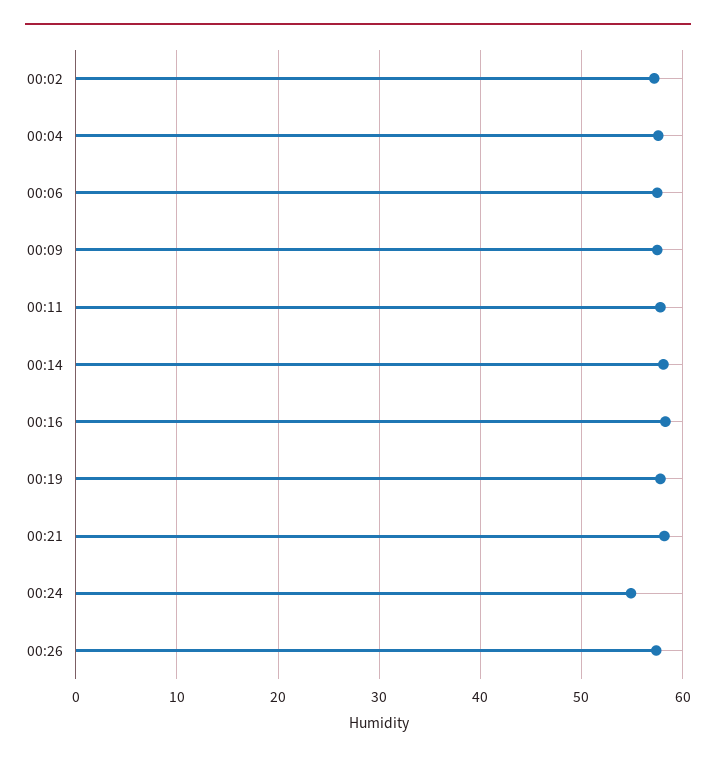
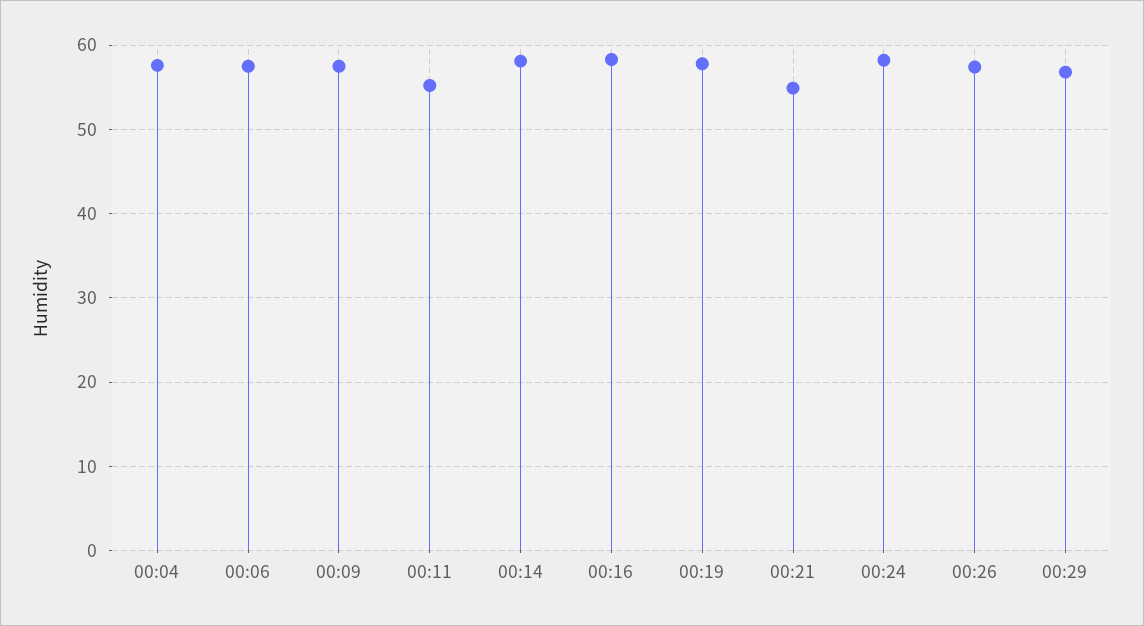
00:02: 57 -> none
00:11: 58 -> 55
00:21: 58 -> 55
00:24: 55 -> 58
00:29: none -> 57

